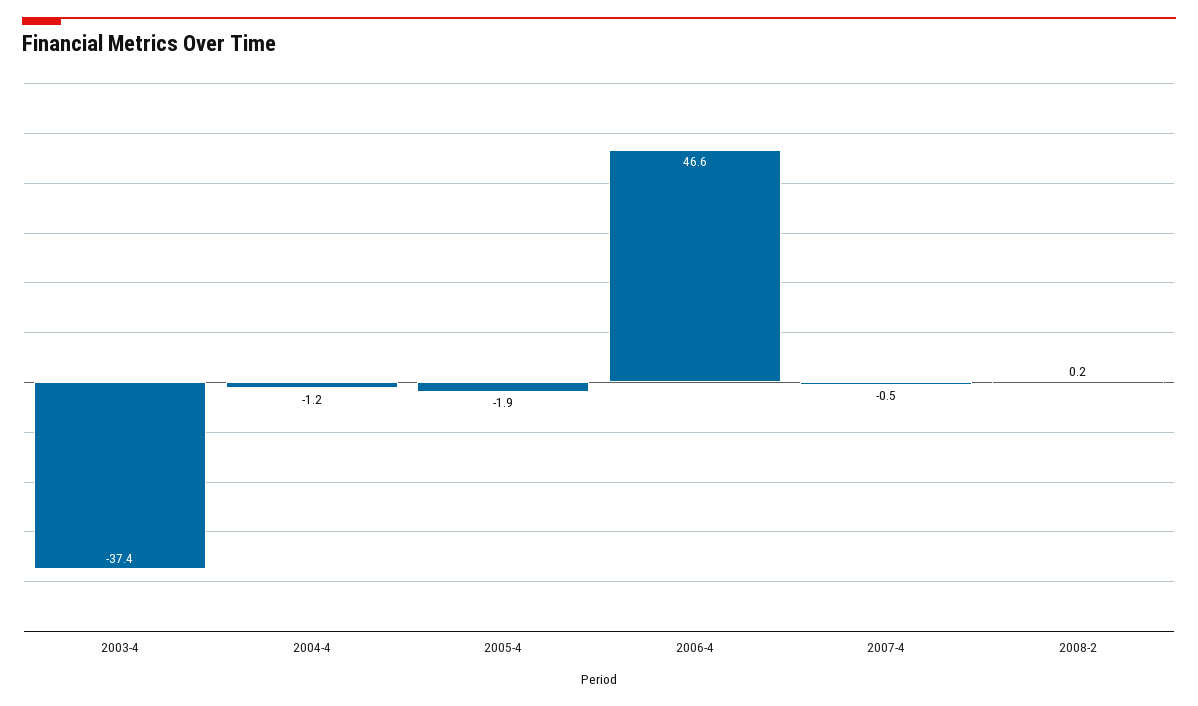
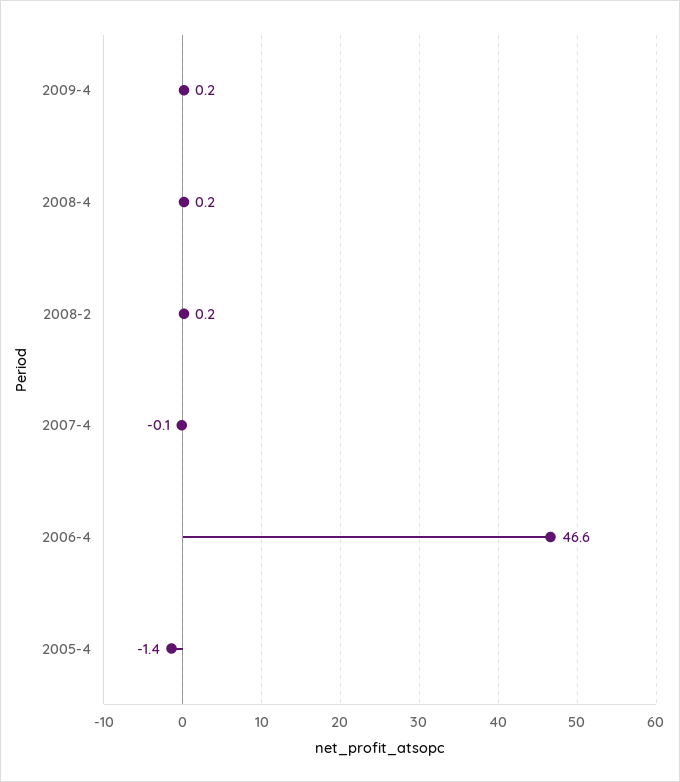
2003-4: -37.4 -> none
2004-4: -1.2 -> none
2005-4: -1.9 -> -1.4
2007-4: -0.5 -> -0.1
2009-4: none -> 0.2
2008-4: none -> 0.2

